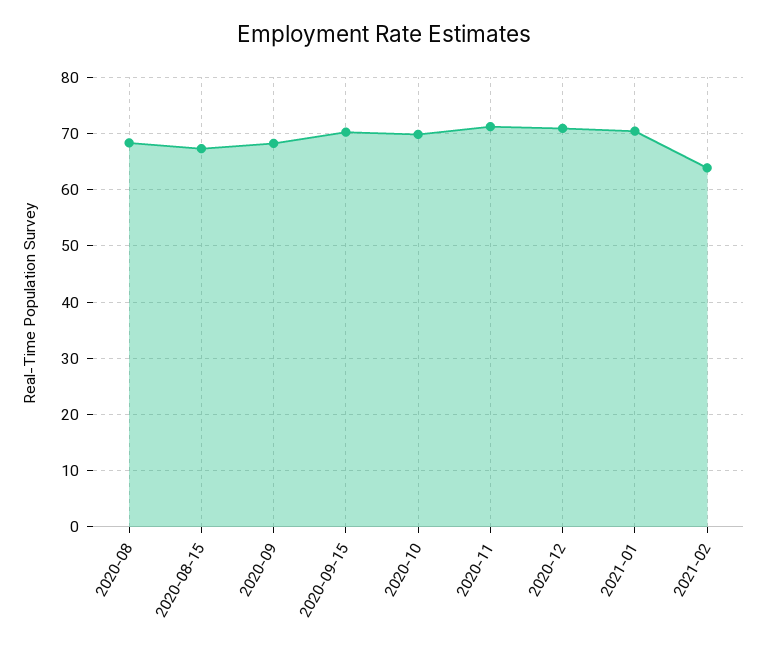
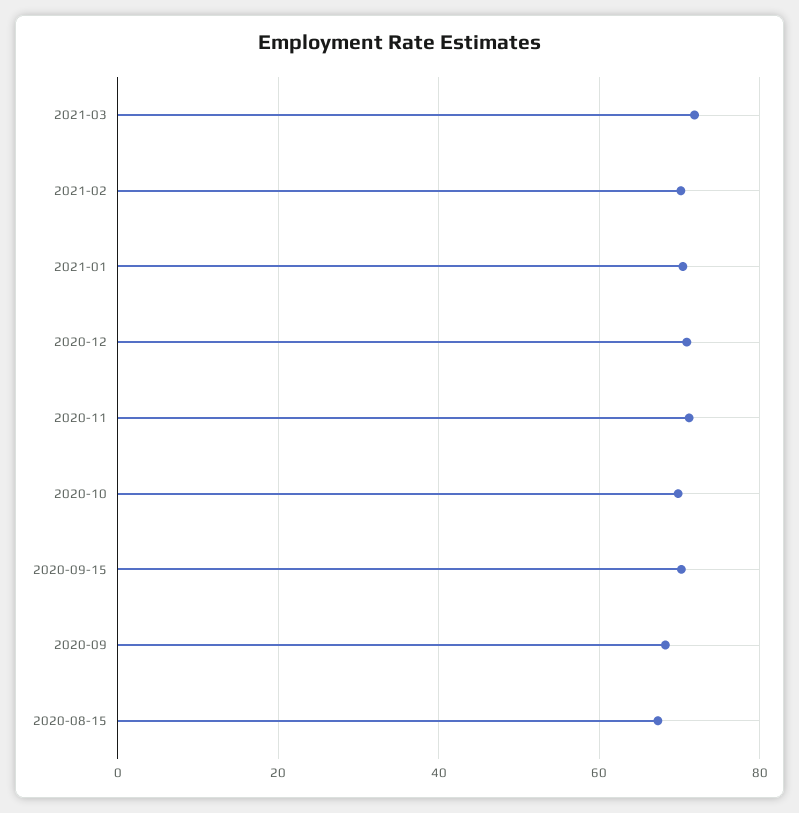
2020-08: 68 -> none
2021-02: 64 -> 70
2021-03: none -> 72

